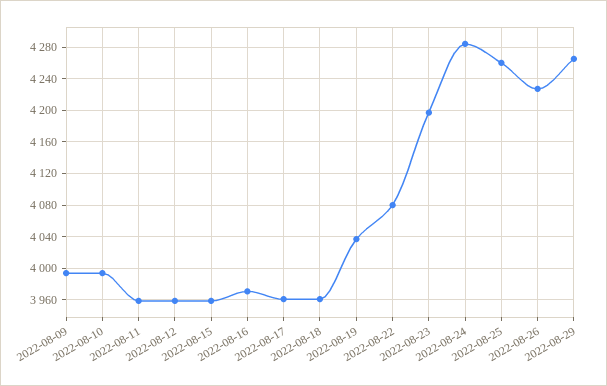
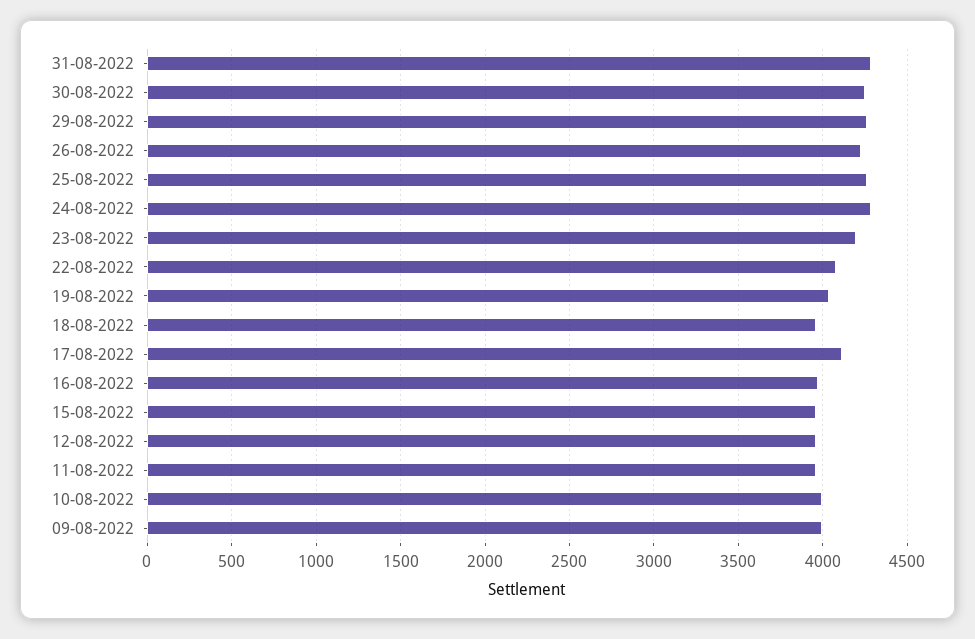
2022-08-17: 3960 -> 4100
31-08-2022: none -> 4300
30-08-2022: none -> 4250

